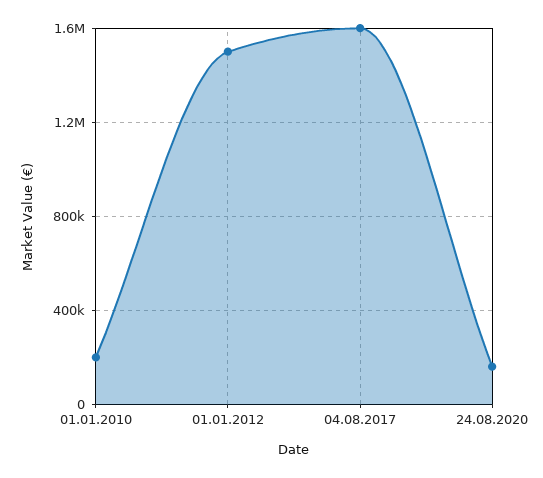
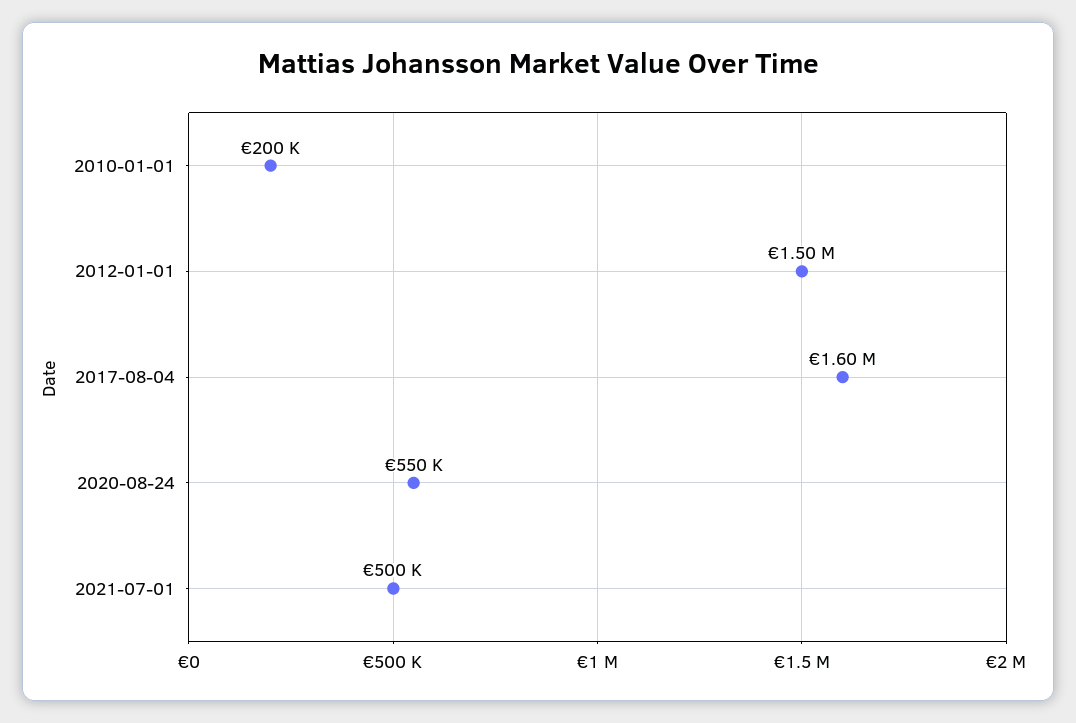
24.08.2020: 150000 -> 550000
2021-07-01: none -> 500000

